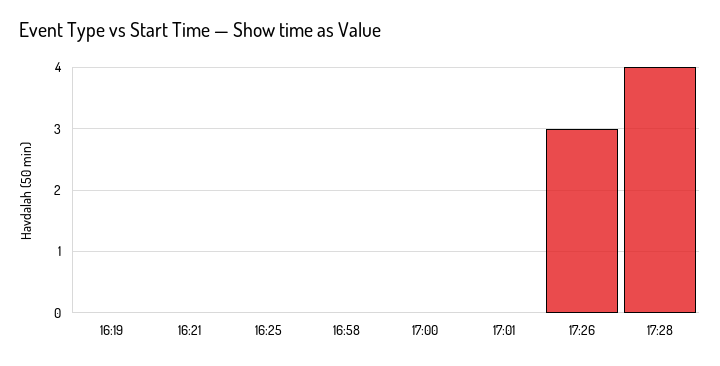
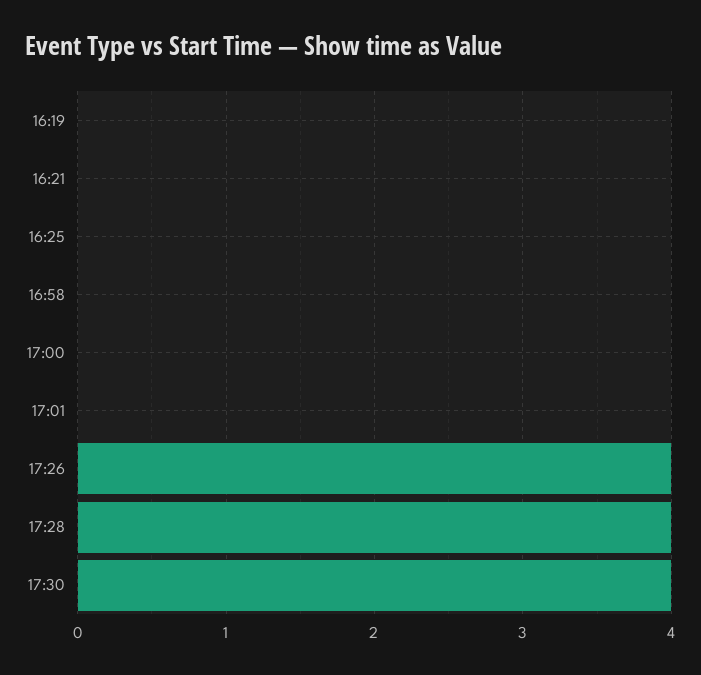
17:26: 3 -> 4
17:30: none -> 4

